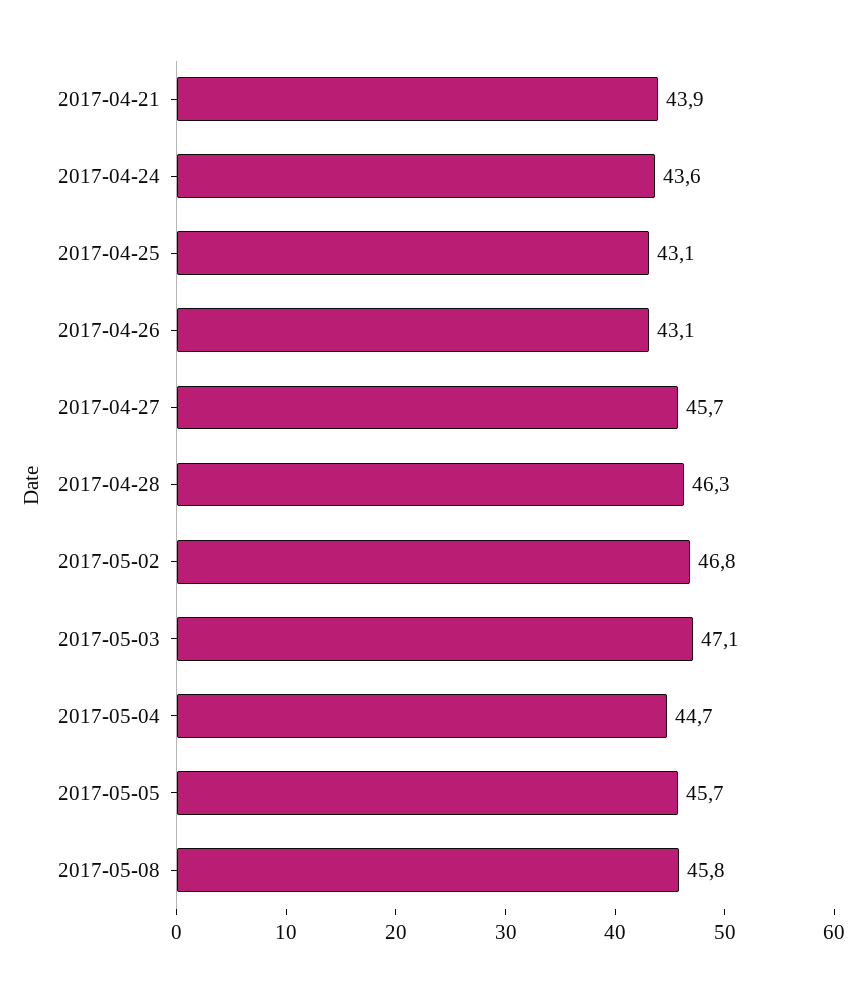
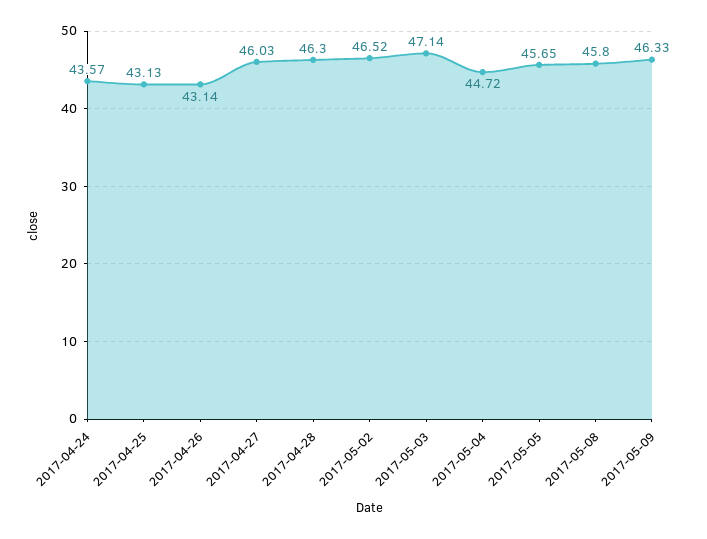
2017-04-21: 43.9 -> none
2017-04-27: 45.7 -> 46.03
2017-05-02: 46.8 -> 46.52
2017-05-09: none -> 46.33

